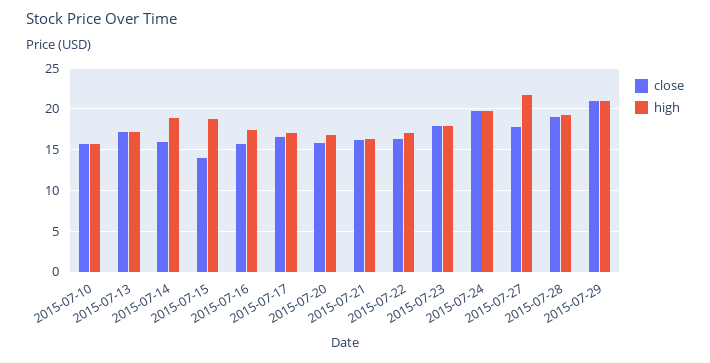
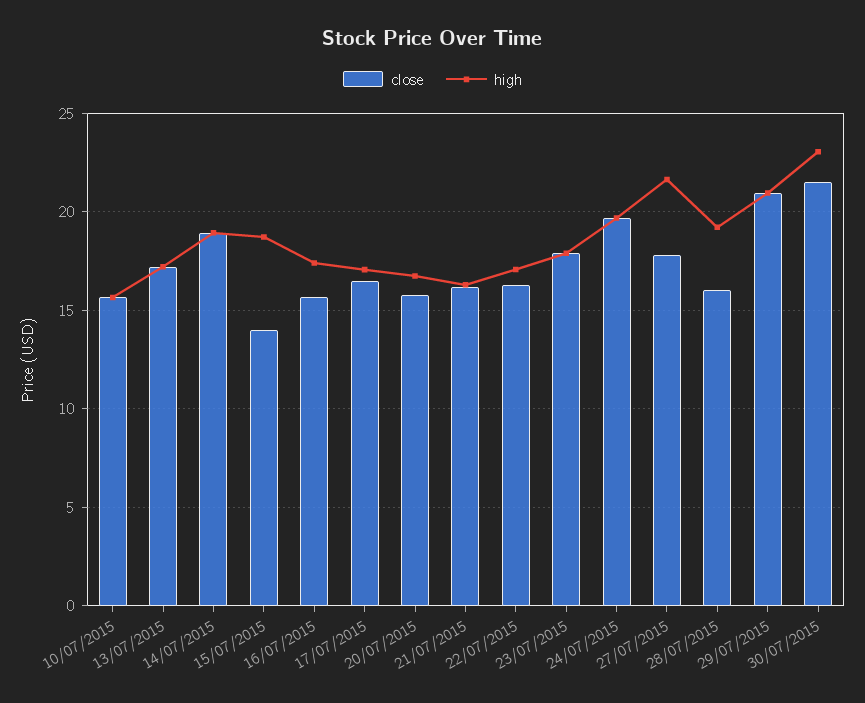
close, 2015-07-14: 16 -> 19
close, 2015-07-28: 19 -> 16
close, 30/07/2015: none -> 21.5
high, 30/07/2015: none -> 23

